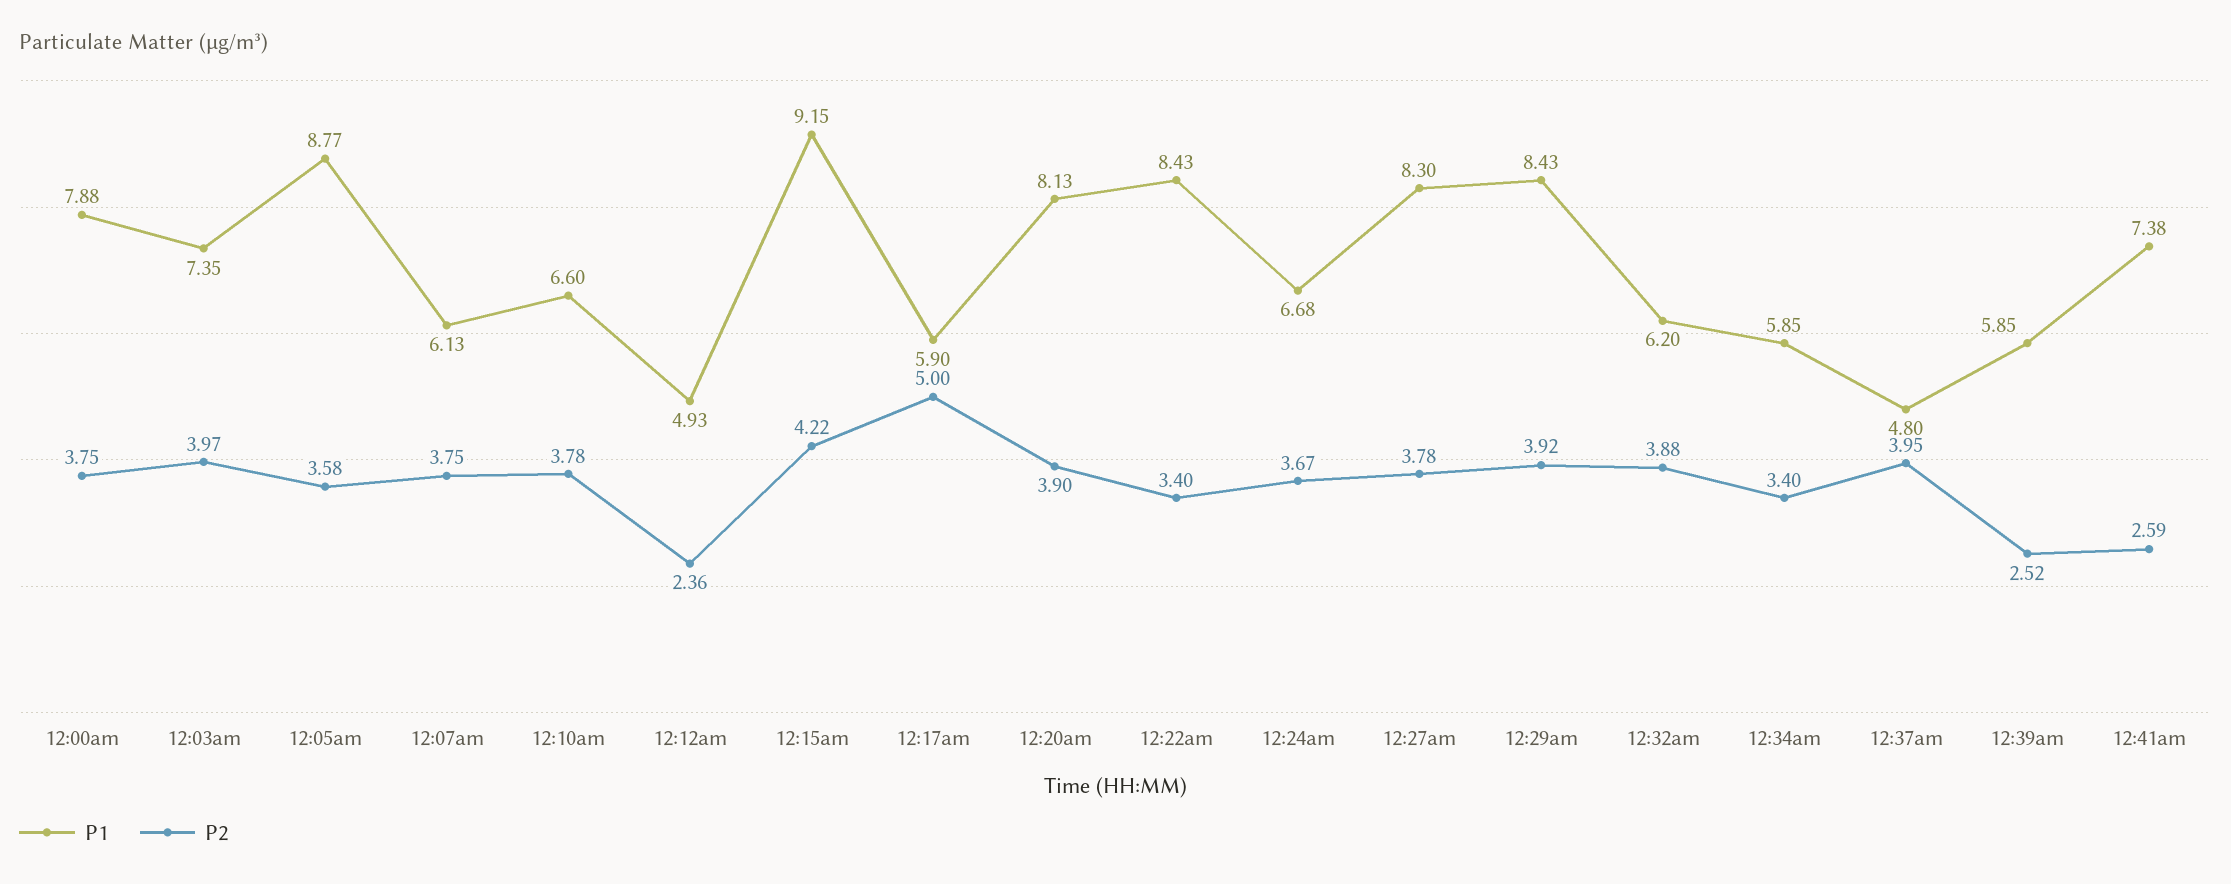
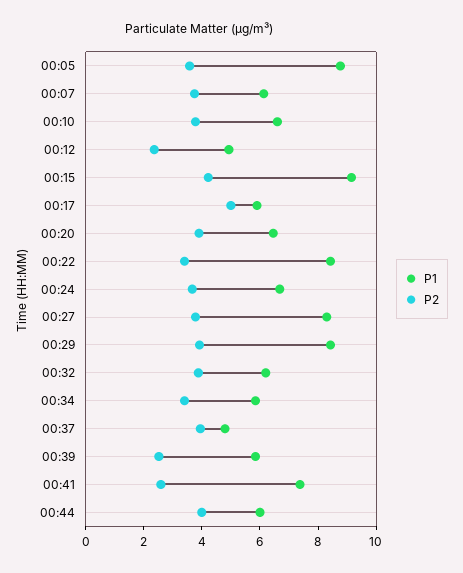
P1, 12:00am: 7.88 -> none
P2, 12:00am: 3.75 -> none
P1, 12:03am: 7.35 -> none
P2, 12:03am: 3.97 -> none
P1, 12:20am: 8.13 -> 6.5
P1, 00:44: none -> 6
P2, 00:44: none -> 4

